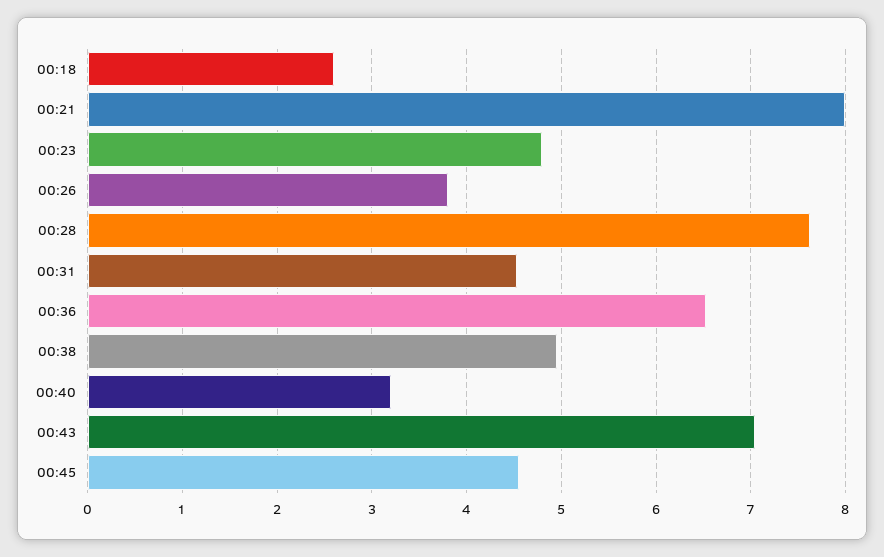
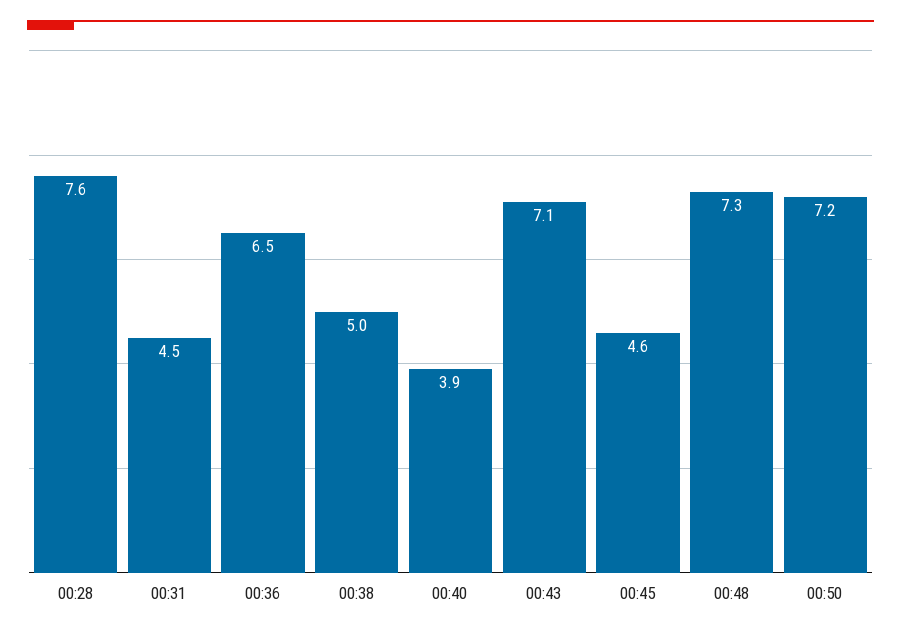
00:18: 2.6 -> none
00:21: 8 -> none
00:23: 4.8 -> none
00:26: 3.8 -> none
00:40: 3.2 -> 3.9
00:48: none -> 7.3
00:50: none -> 7.2

